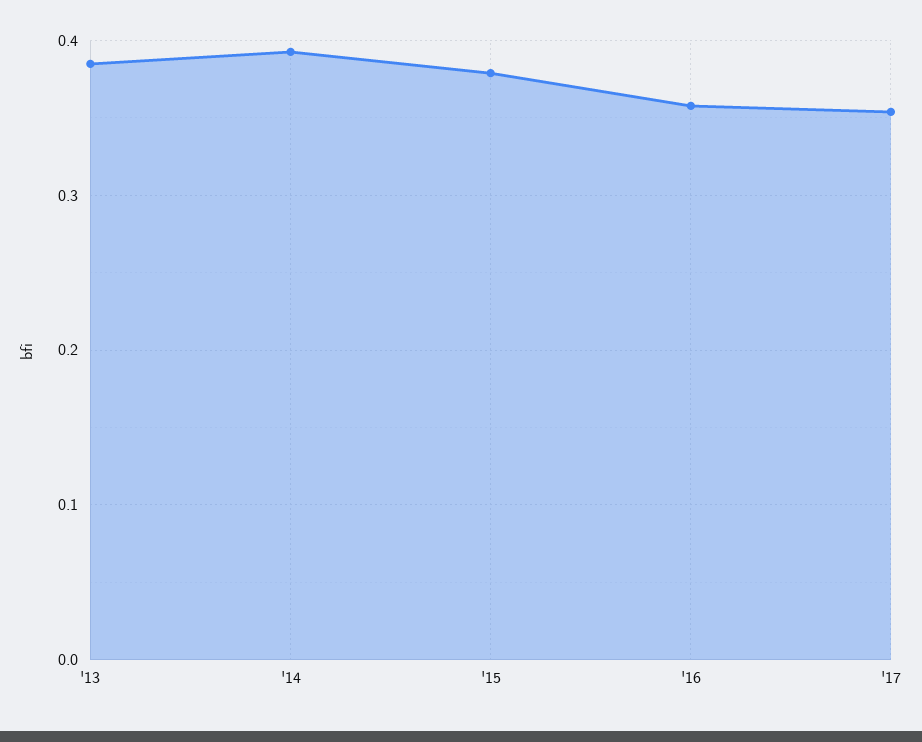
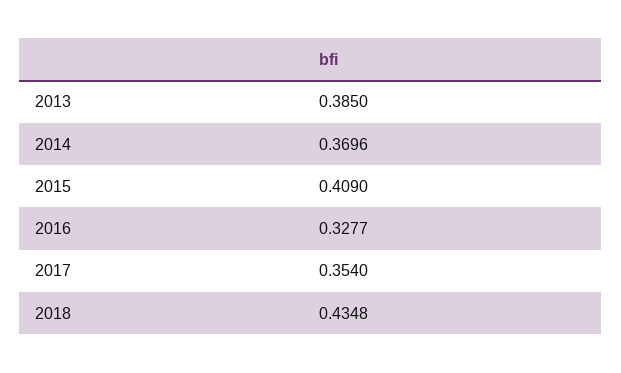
'14: 0.39 -> 0.3696
'15: 0.38 -> 0.409
'16: 0.36 -> 0.3277
2018: none -> 0.4348

